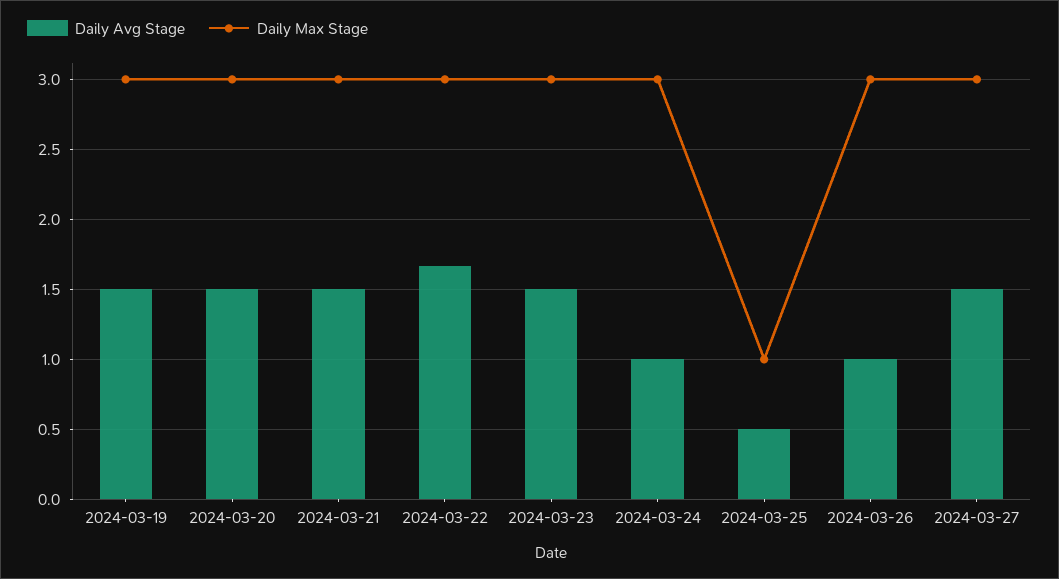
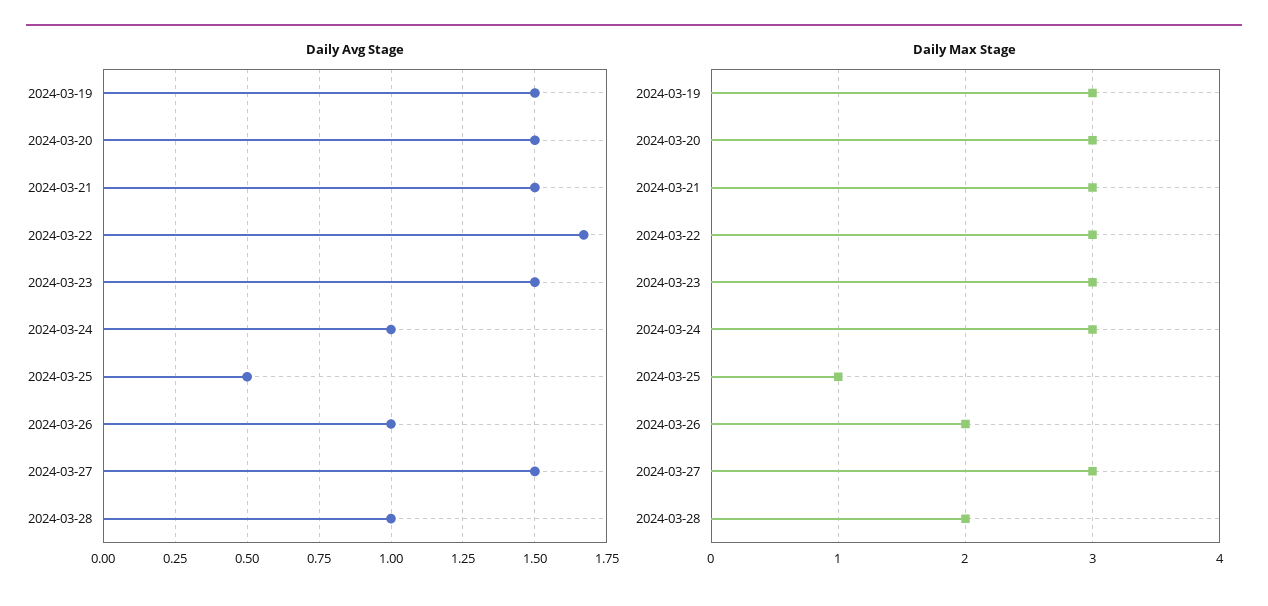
Daily Max Stage, 2024-03-26: 3 -> 2
Daily Avg Stage, 2024-03-28: none -> 1
Daily Max Stage, 2024-03-28: none -> 2

